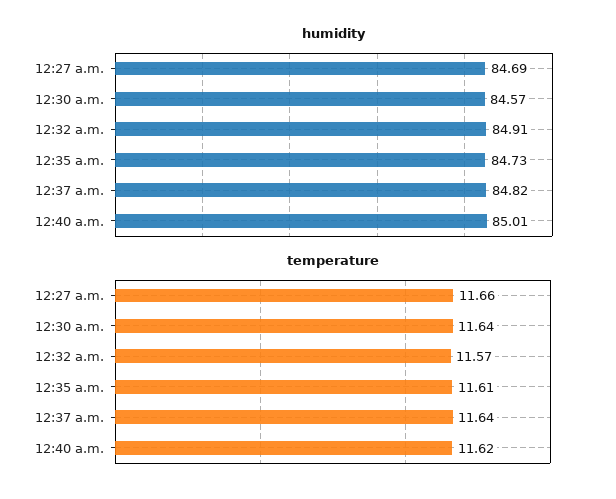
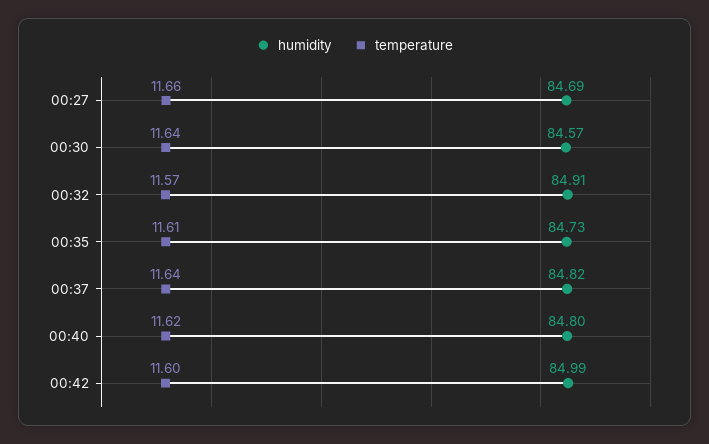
humidity, 12:40 a.m.: 85.01 -> 84.8
humidity, 00:42: none -> 84.99
temperature, 00:42: none -> 11.6

